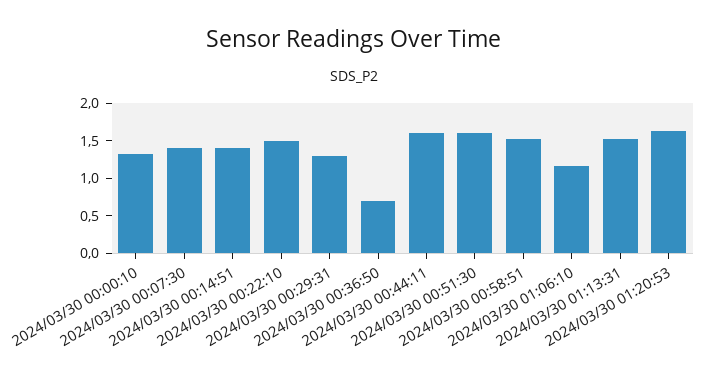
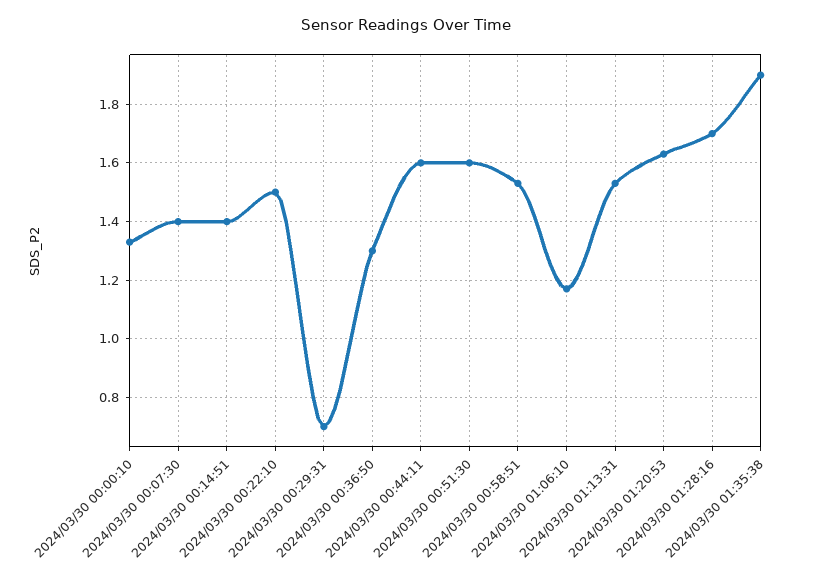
2024/03/30 00:29:31: 1.25 -> 0.7
2024/03/30 00:36:50: 0.75 -> 1.3
2024/03/30 01:28:16: none -> 1.7
2024/03/30 01:35:38: none -> 1.9

